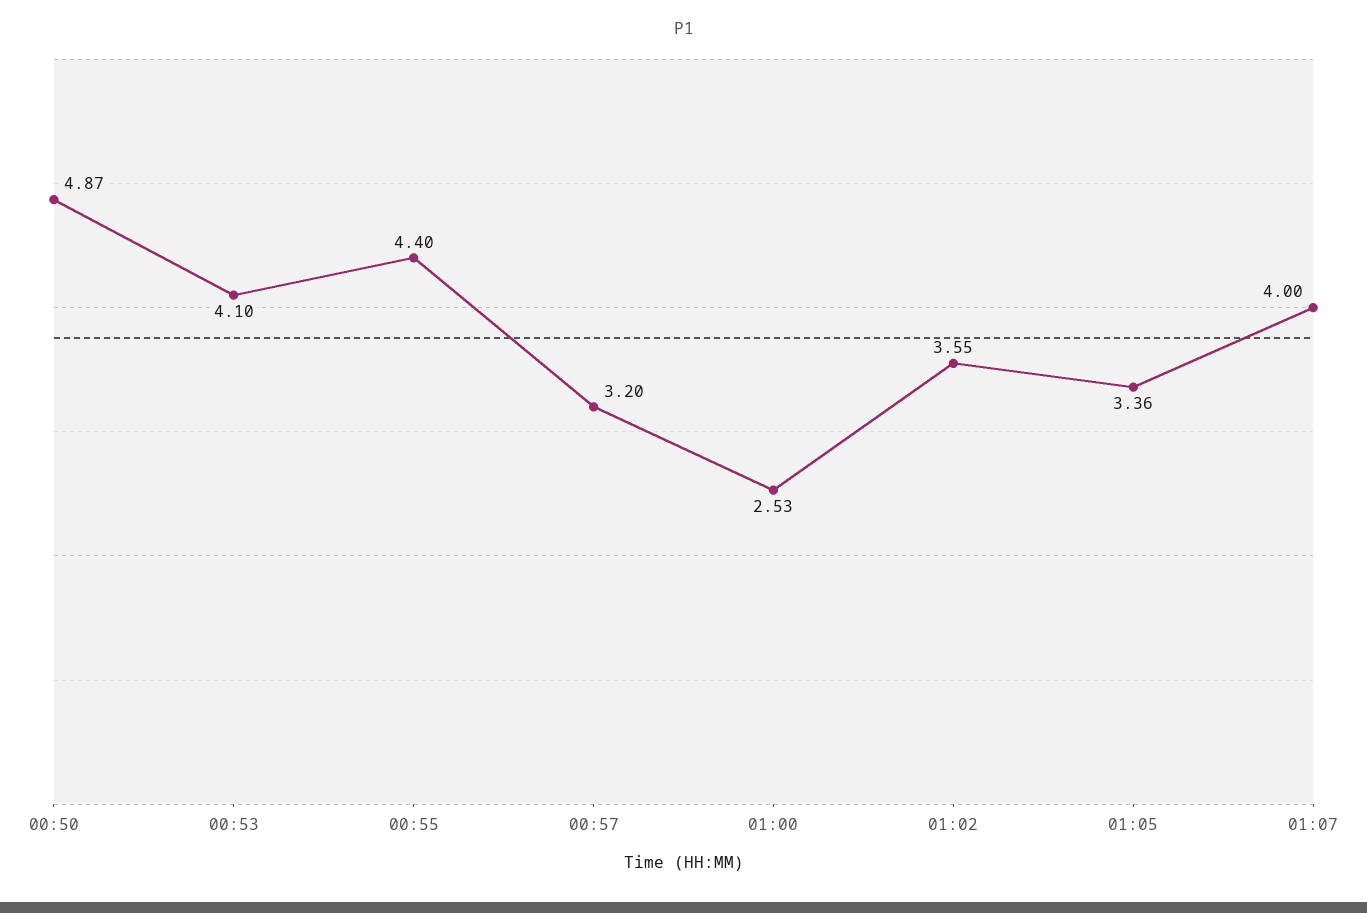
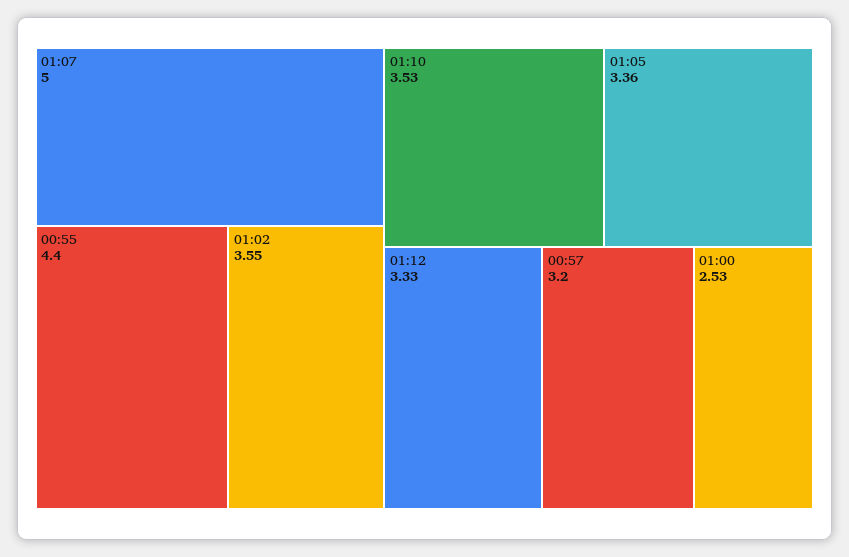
00:50: 4.87 -> none
00:53: 4.1 -> none
01:07: 4 -> 5
01:10: none -> 3.53
01:12: none -> 3.33

